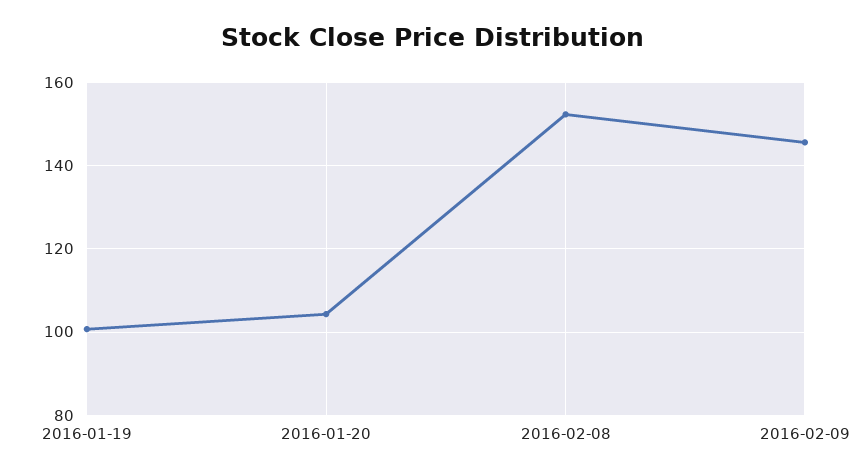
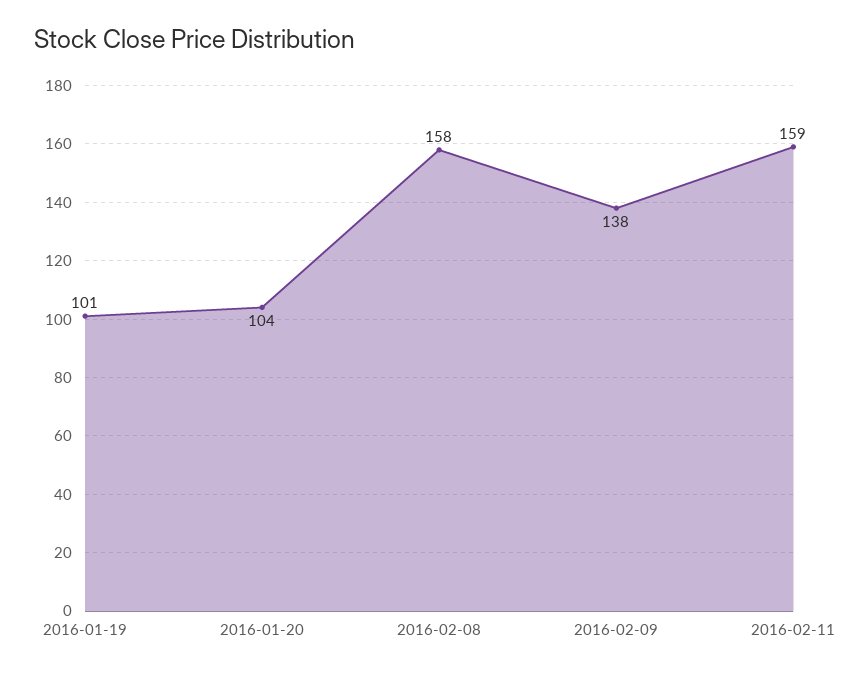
2016-02-08: 152 -> 158
2016-02-09: 146 -> 138
2016-02-11: none -> 159

